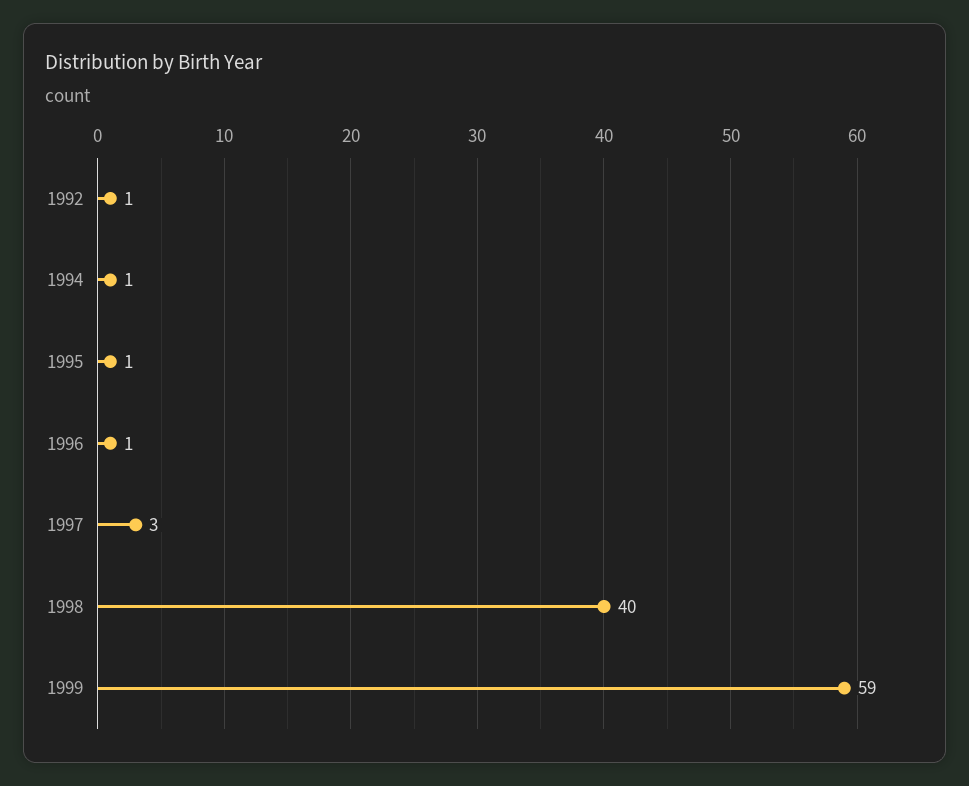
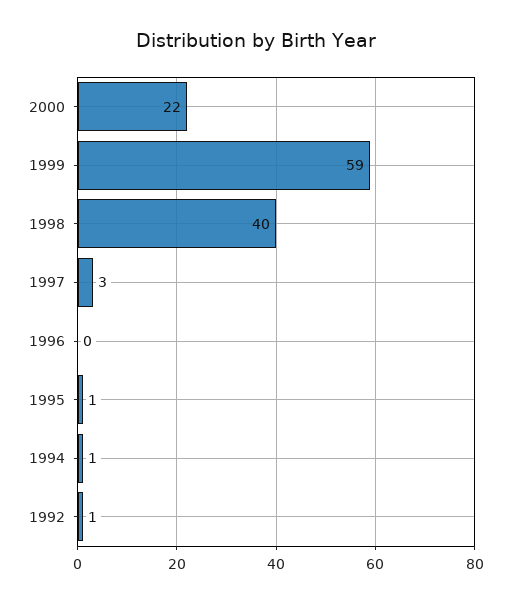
1996: 1 -> 0
2000: none -> 22

